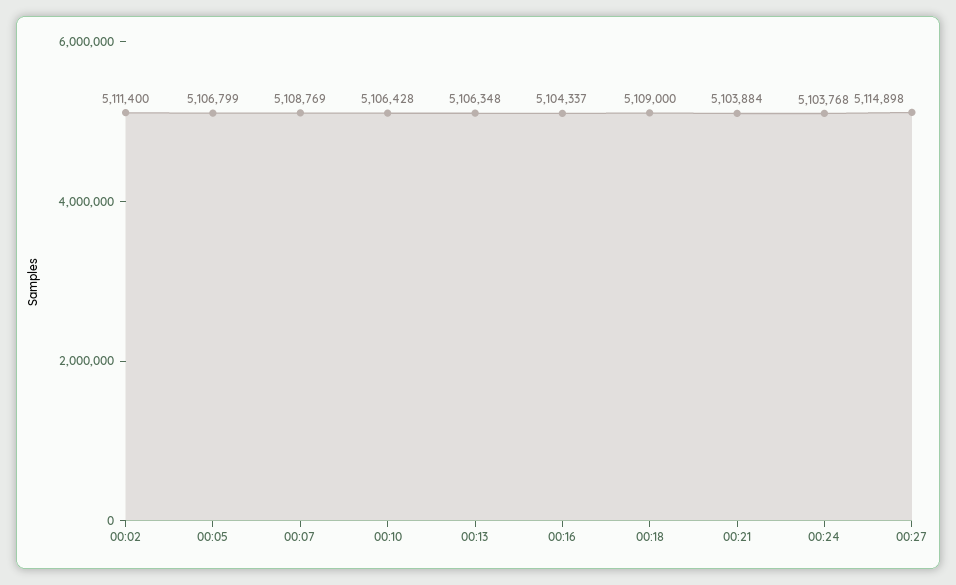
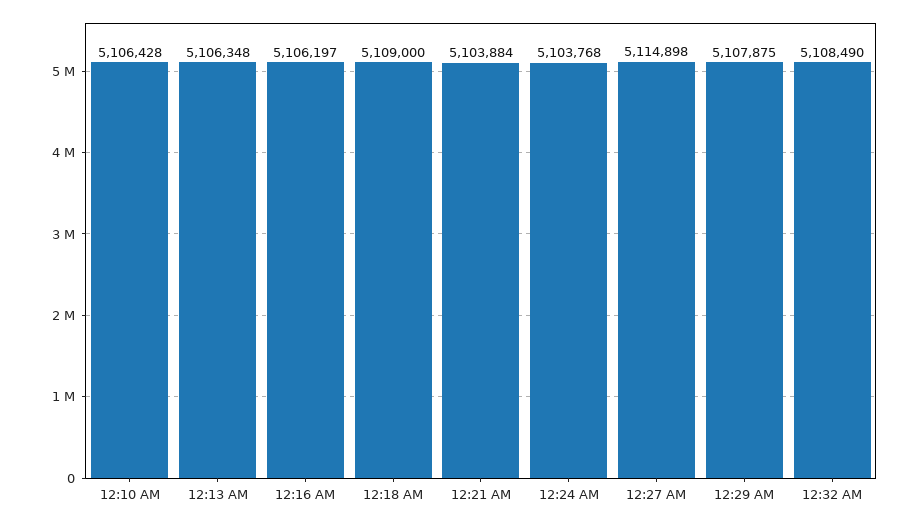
00:02: 5111400 -> none
00:05: 5106799 -> none
00:07: 5108769 -> none
00:16: 5104337 -> 5106197
12:29 AM: none -> 5107875
12:32 AM: none -> 5108490

